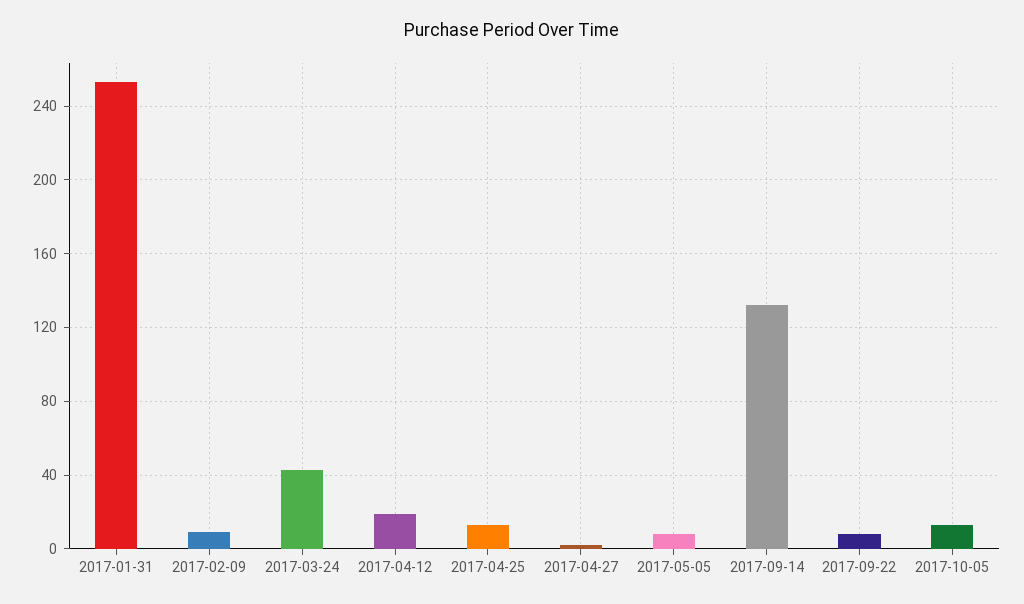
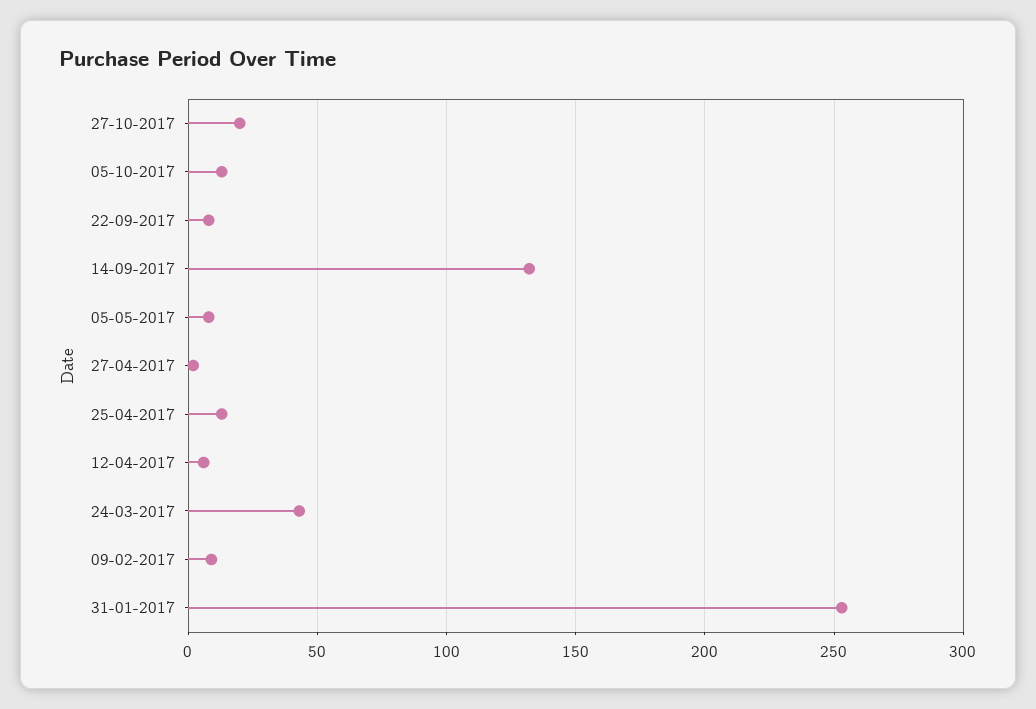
2017-04-12: 20 -> 5
27-10-2017: none -> 20

